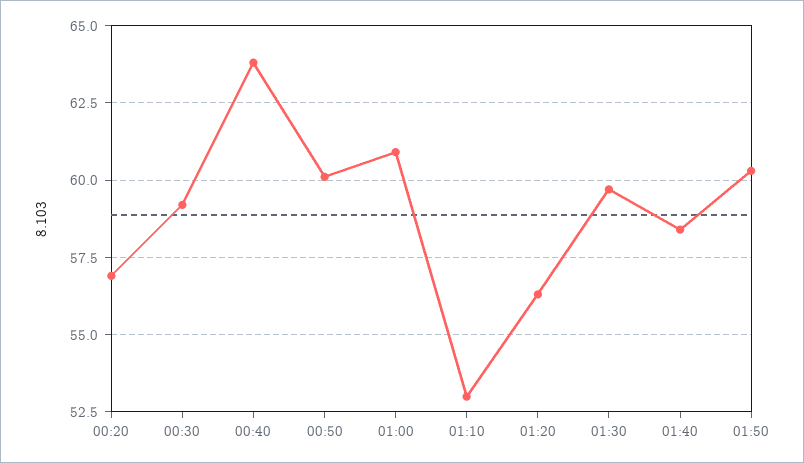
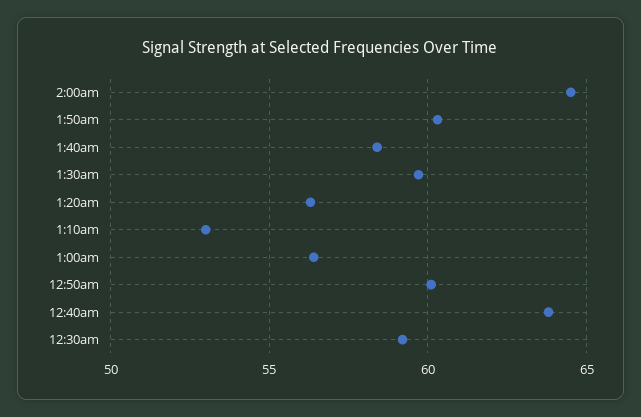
00:20: 57 -> none
01:00: 61 -> 56.5
2:00am: none -> 64.5

